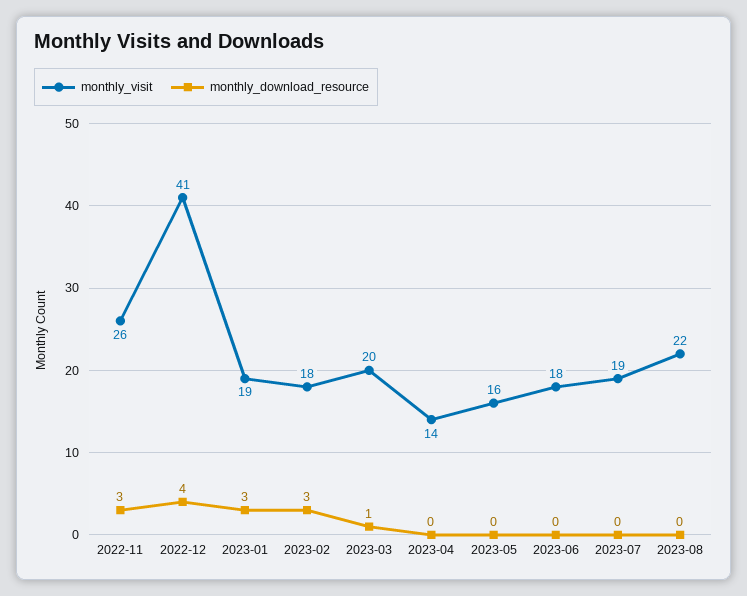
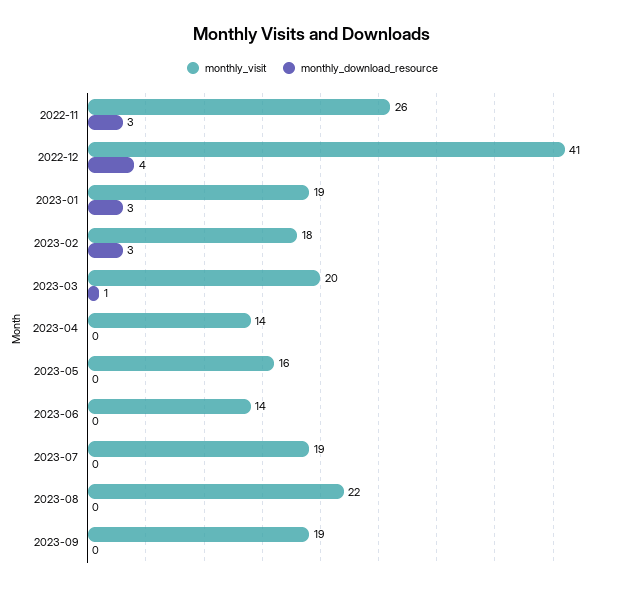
monthly_visit, 2023-06: 18 -> 14
monthly_visit, 2023-09: none -> 19
monthly_download_resource, 2023-09: none -> 0

